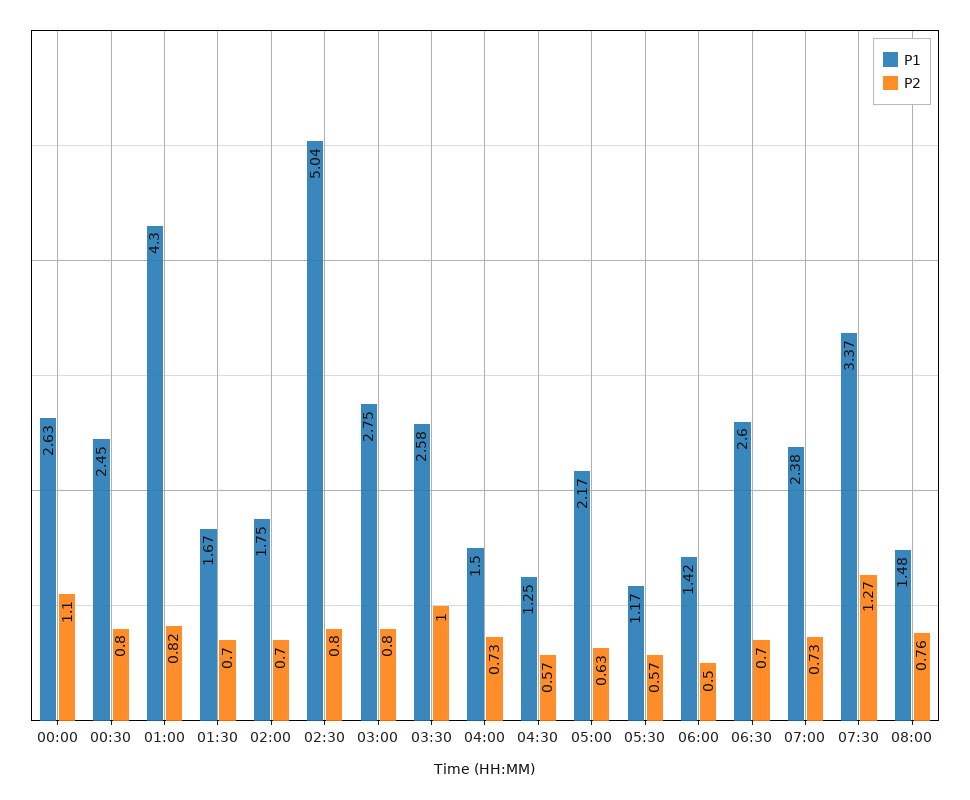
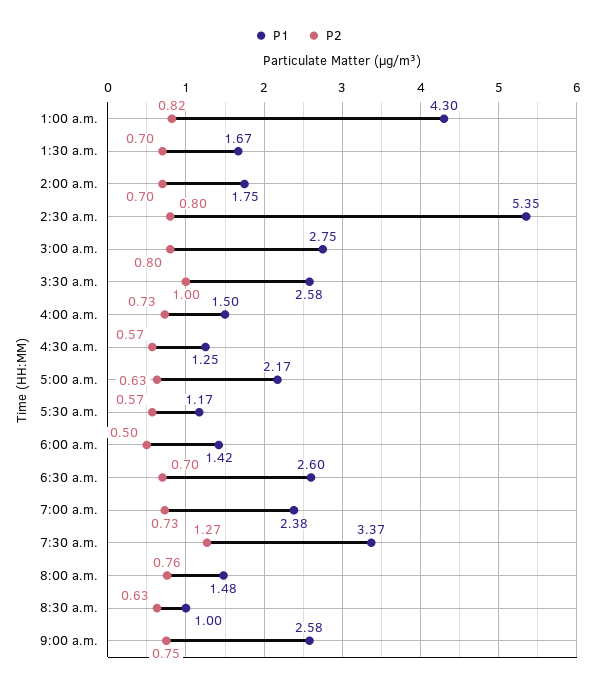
P1, 00:00: 2.63 -> none
P2, 00:00: 1.1 -> none
P1, 00:30: 2.45 -> none
P2, 00:30: 0.8 -> none
P1, 02:30: 5.04 -> 5.35
P1, 8:30 a.m.: none -> 1
P2, 8:30 a.m.: none -> 0.63
P1, 9:00 a.m.: none -> 2.58
P2, 9:00 a.m.: none -> 0.75

